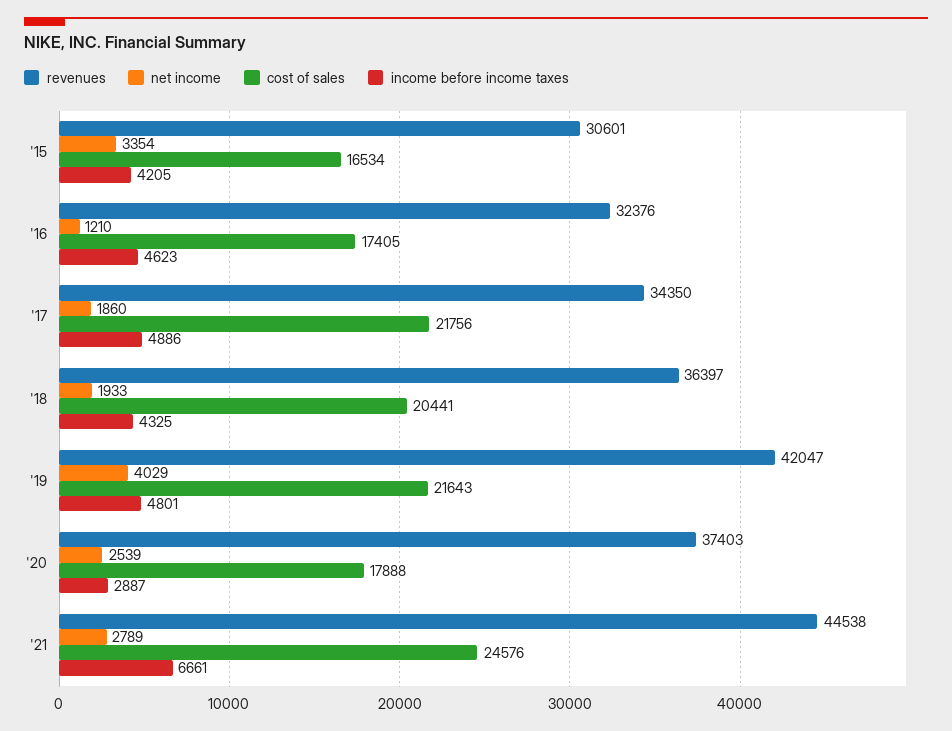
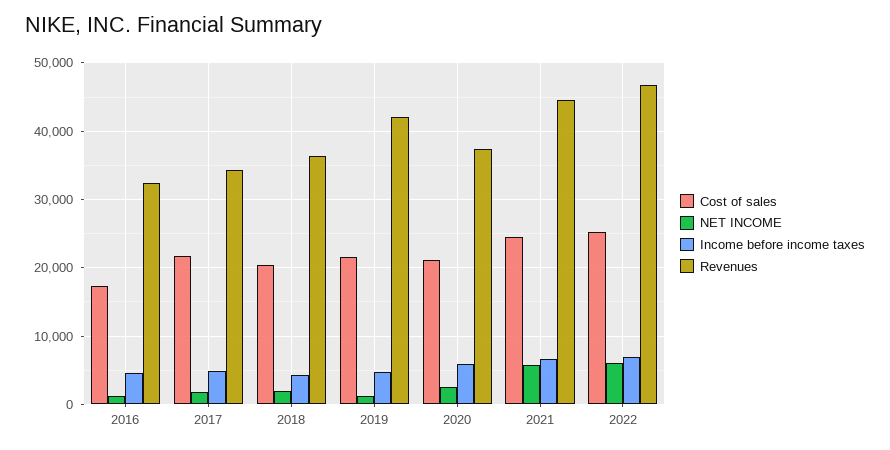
revenues, '15: 30601 -> none
net income, '15: 3354 -> none
cost of sales, '15: 16534 -> none
income before income taxes, '15: 4205 -> none
net income, '19: 4029 -> 1000
cost of sales, '20: 17888 -> 21000
income before income taxes, '20: 2887 -> 6000
net income, '21: 2789 -> 6000
cost of sales, 2022: none -> 25000
net income, 2022: none -> 6000
income before income taxes, 2022: none -> 7000
revenues, 2022: none -> 47000

